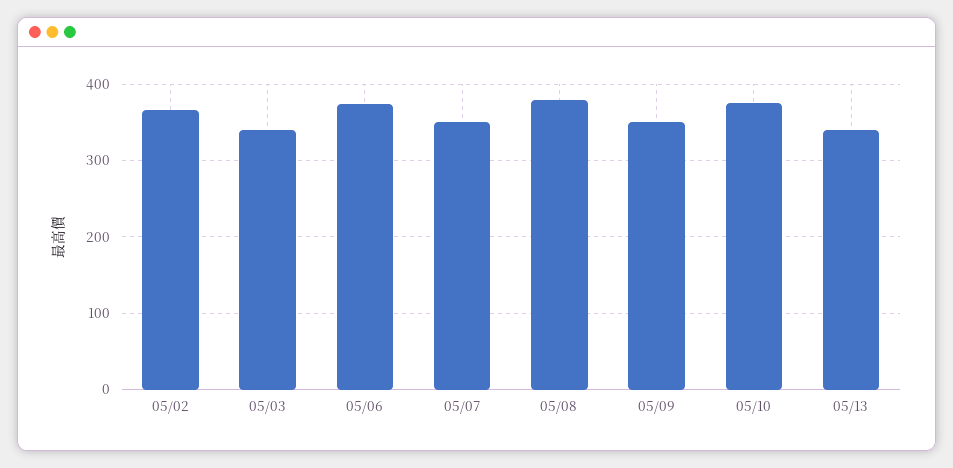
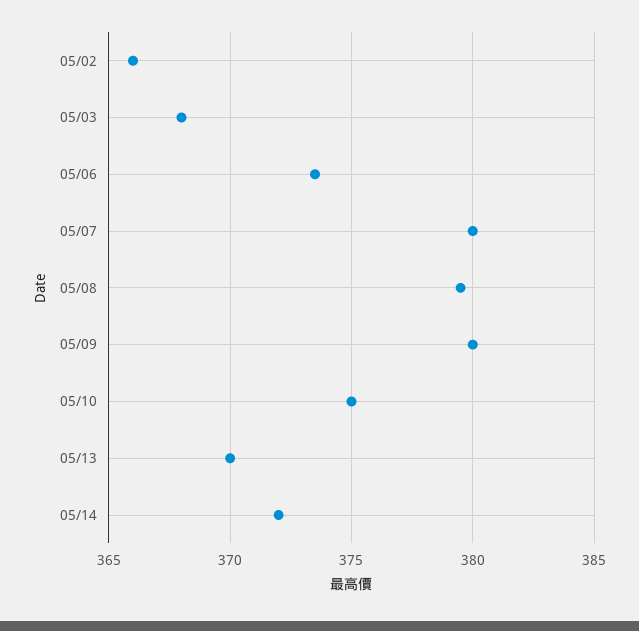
05/03: 340 -> 368
05/07: 350 -> 380
05/09: 350 -> 380
05/13: 340 -> 370
05/14: none -> 372

